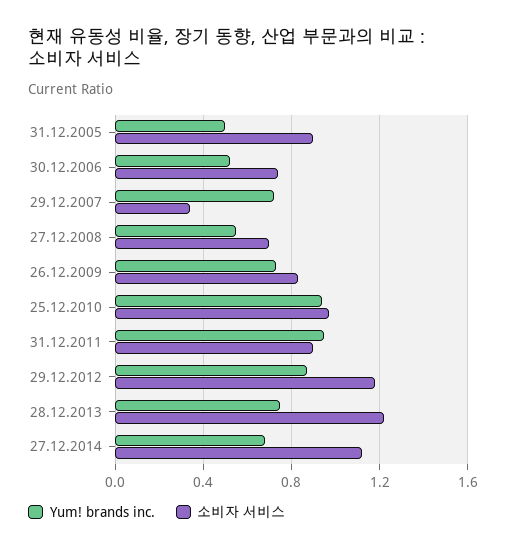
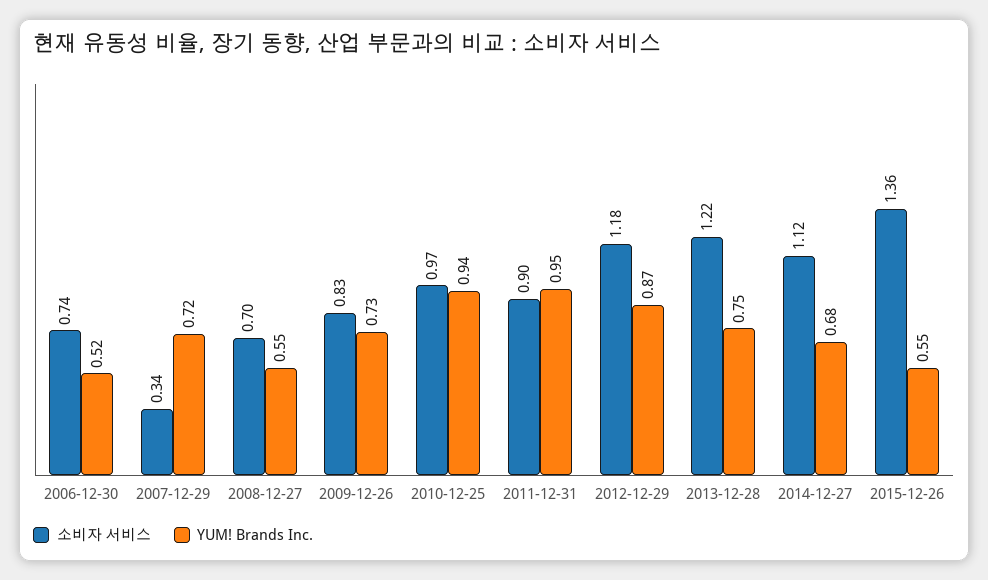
Yum! brands inc., 31.12.2005: 0.5 -> none
소비자 서비스, 31.12.2005: 0.9 -> none
소비자 서비스, 2015-12-26: none -> 1.36
Yum! brands inc., 2015-12-26: none -> 0.55

